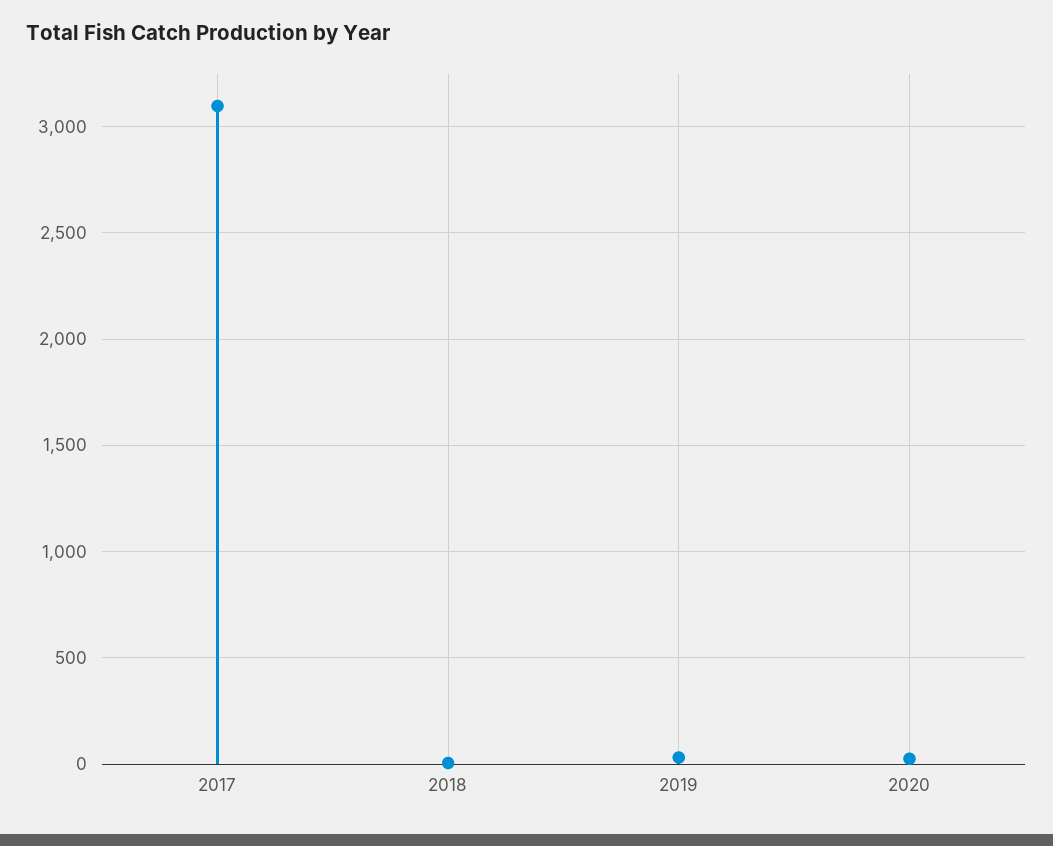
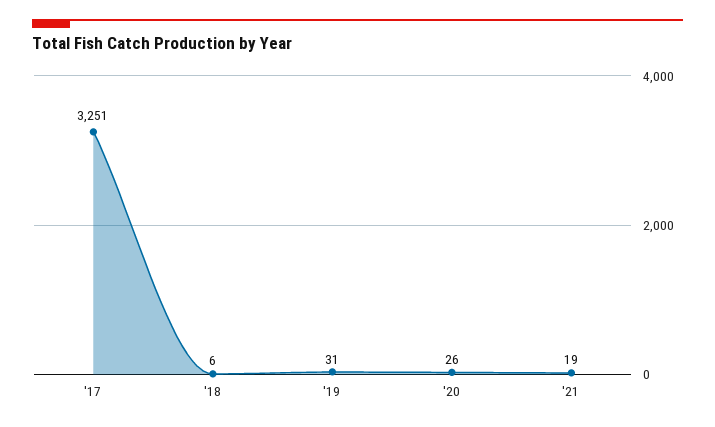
2017: 3100 -> 3251
'21: none -> 19

